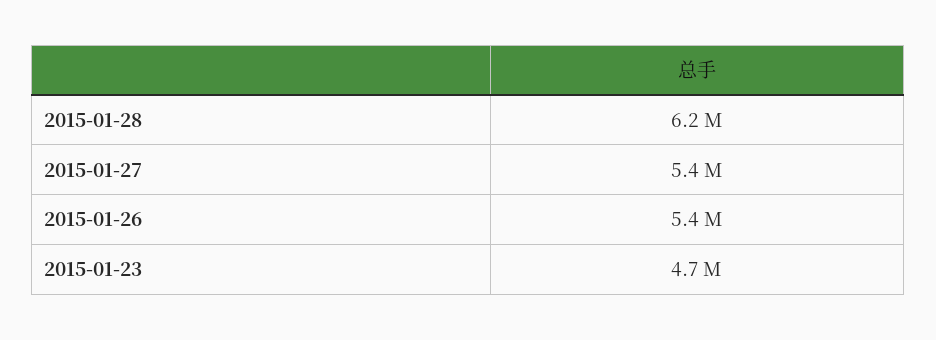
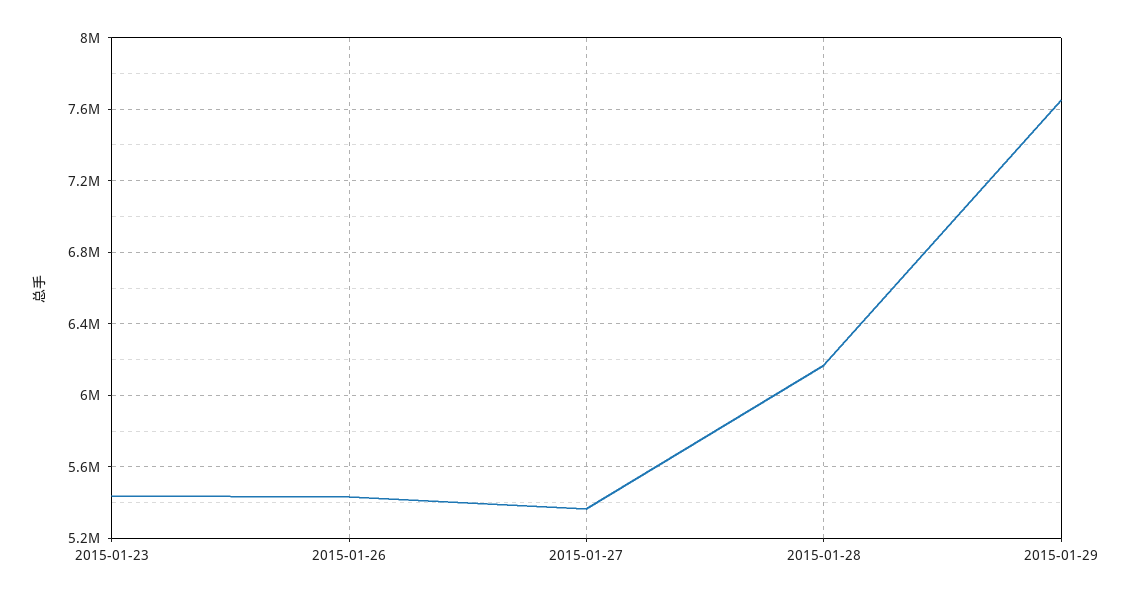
2015-01-23: 4700000 -> 5450000
2015-01-29: none -> 7650000

